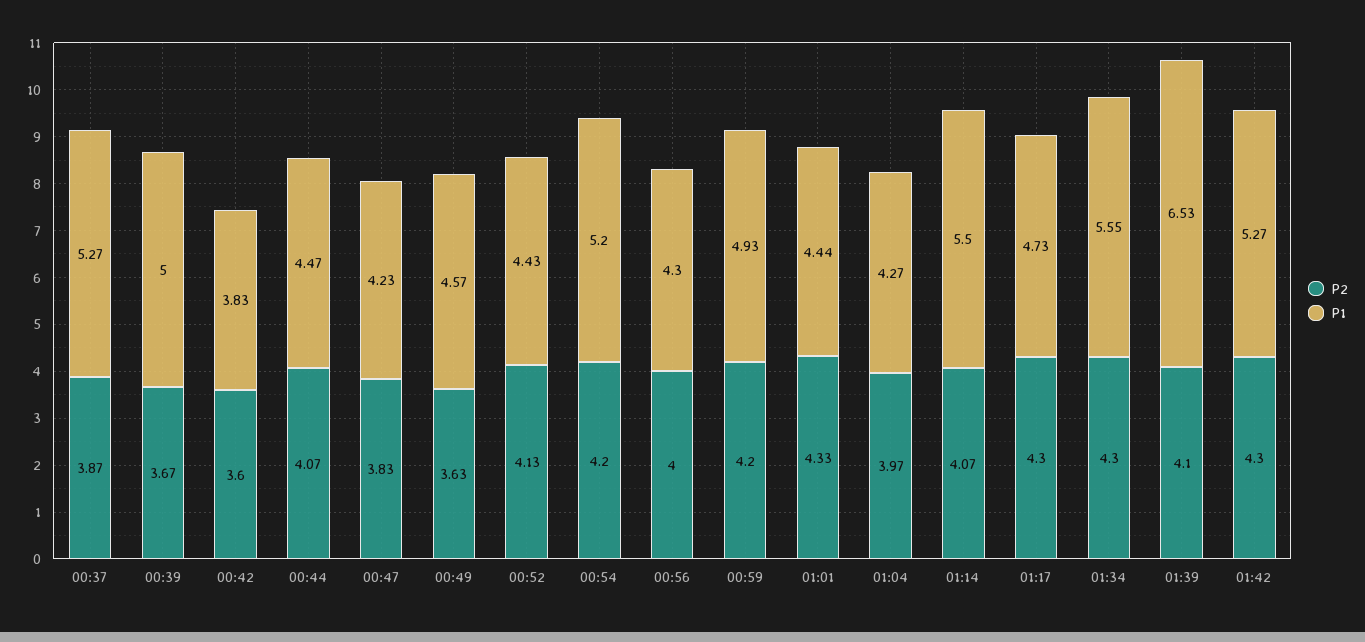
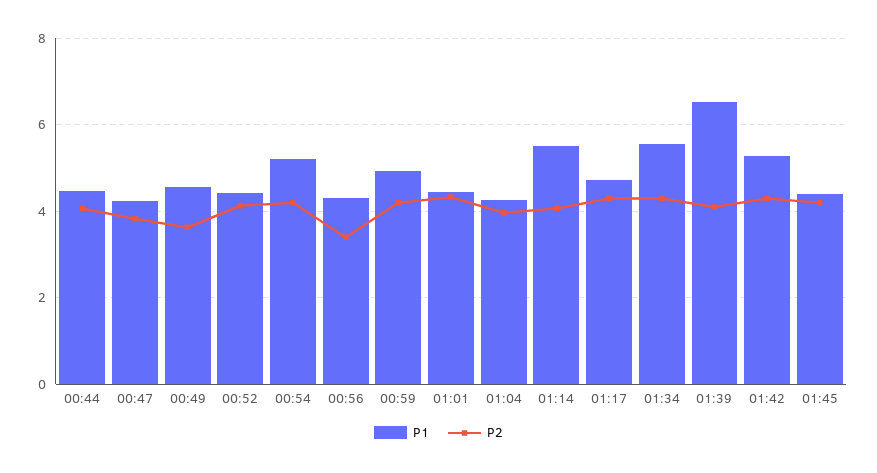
P2, 00:37: 3.87 -> none
P1, 00:37: 5.27 -> none
P2, 00:39: 3.67 -> none
P1, 00:39: 5 -> none
P2, 00:42: 3.6 -> none
P1, 00:42: 3.83 -> none
P2, 00:56: 4 -> 3.4
P1, 01:45: none -> 4.4
P2, 01:45: none -> 4.2

